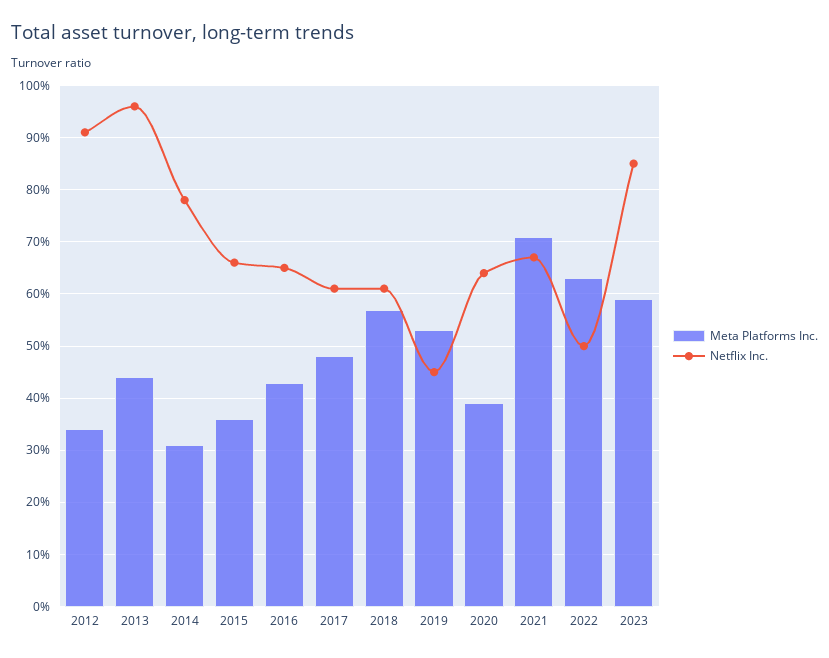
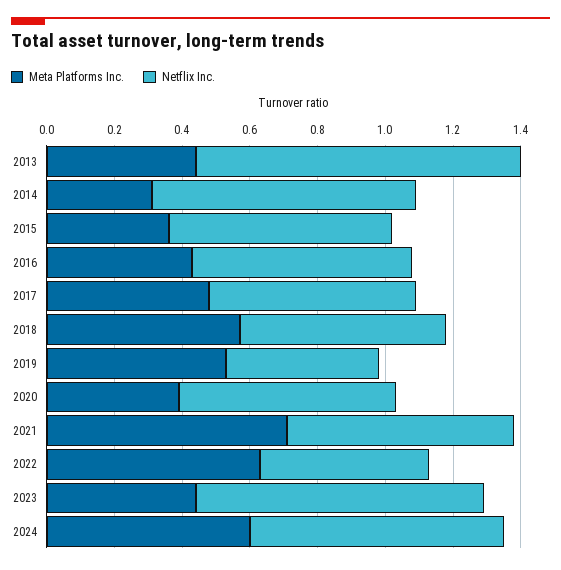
Meta Platforms Inc., 2012: 0.35 -> none
Netflix Inc., 2012: 0.9 -> none
Meta Platforms Inc., 2023: 0.6 -> 0.45
Meta Platforms Inc., 2024: none -> 0.6
Netflix Inc., 2024: none -> 0.75

